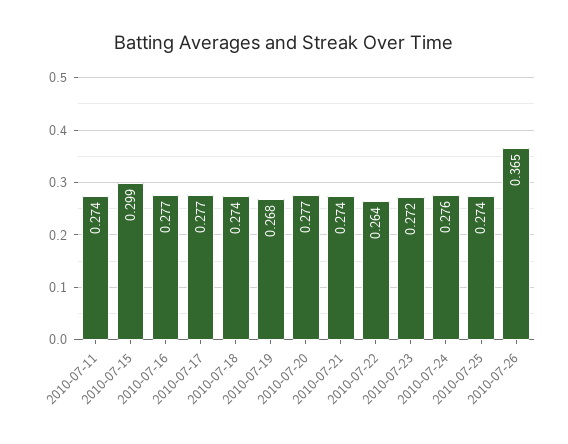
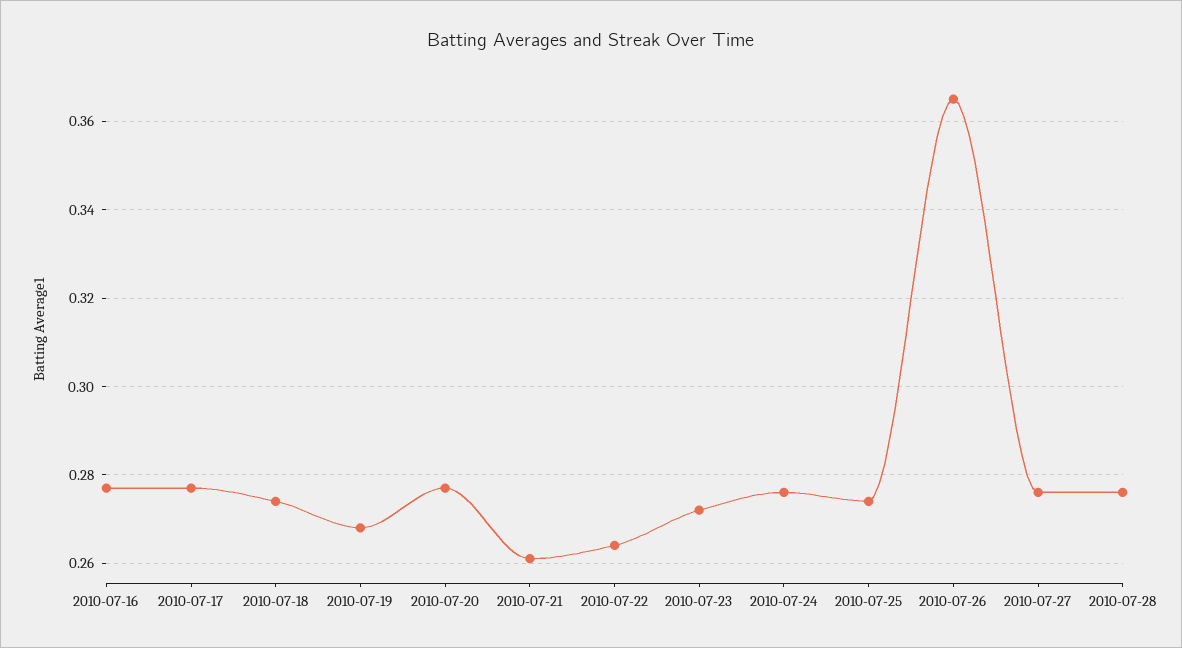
2010-07-11: 0.274 -> none
2010-07-15: 0.299 -> none
2010-07-21: 0.274 -> 0.26
2010-07-27: none -> 0.275
2010-07-28: none -> 0.275

